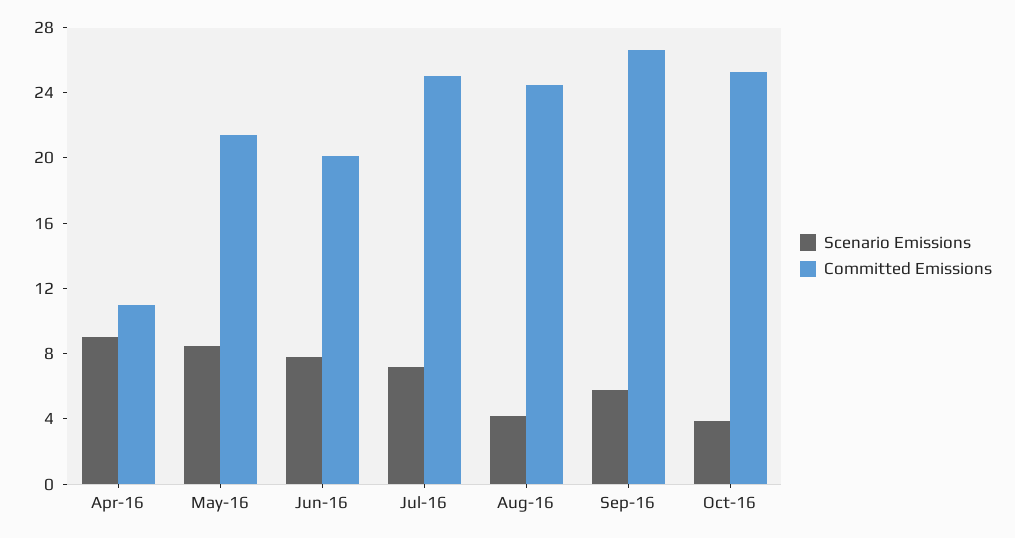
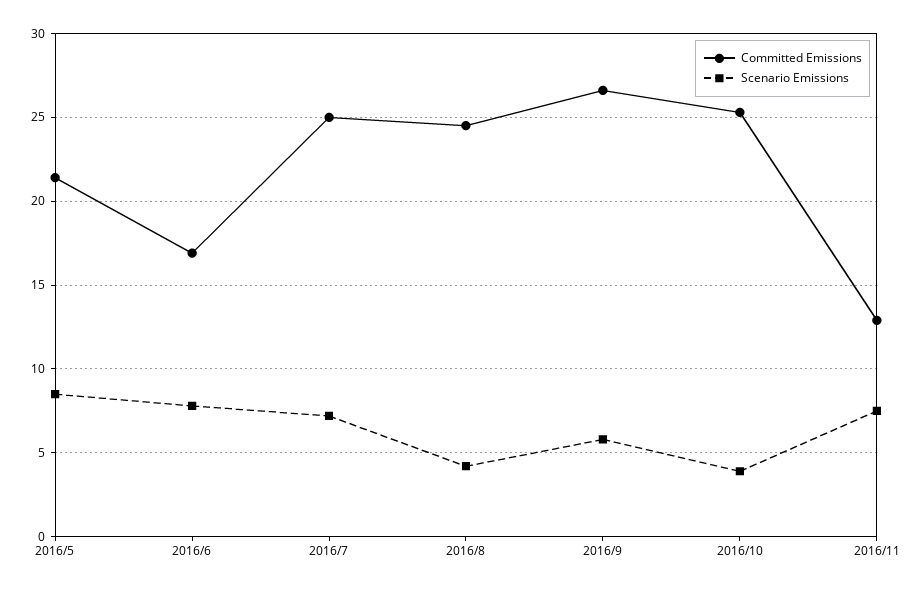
Scenario Emissions, Apr-16: 9 -> none
Committed Emissions, Apr-16: 11 -> none
Committed Emissions, Jun-16: 20 -> 17
Committed Emissions, 2016/11: none -> 13
Scenario Emissions, 2016/11: none -> 7.5

